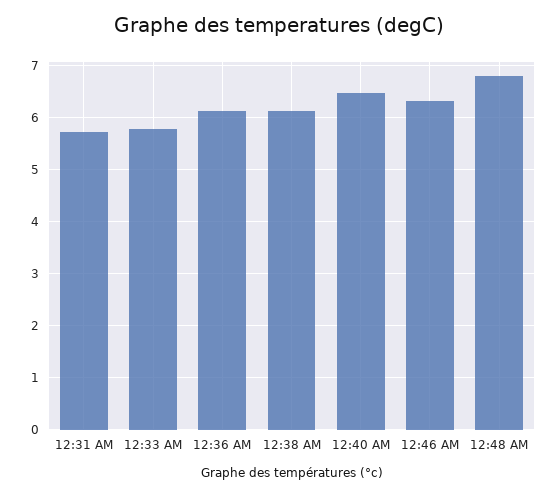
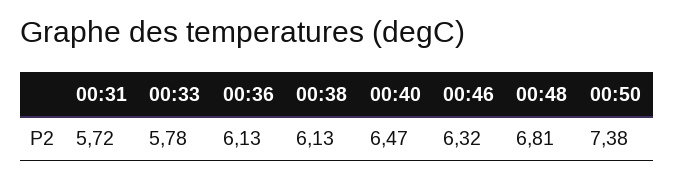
00:50: none -> 7.38

